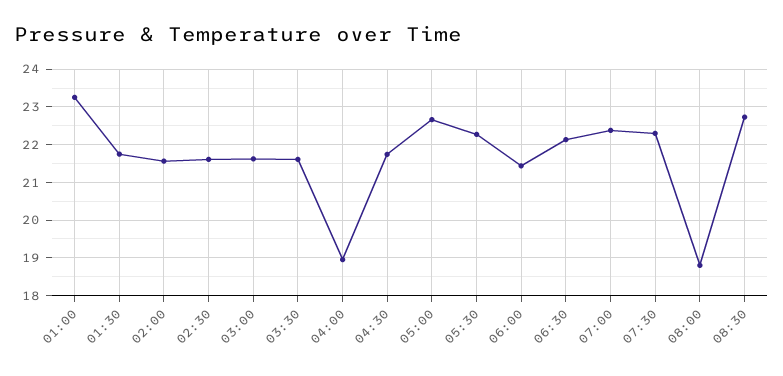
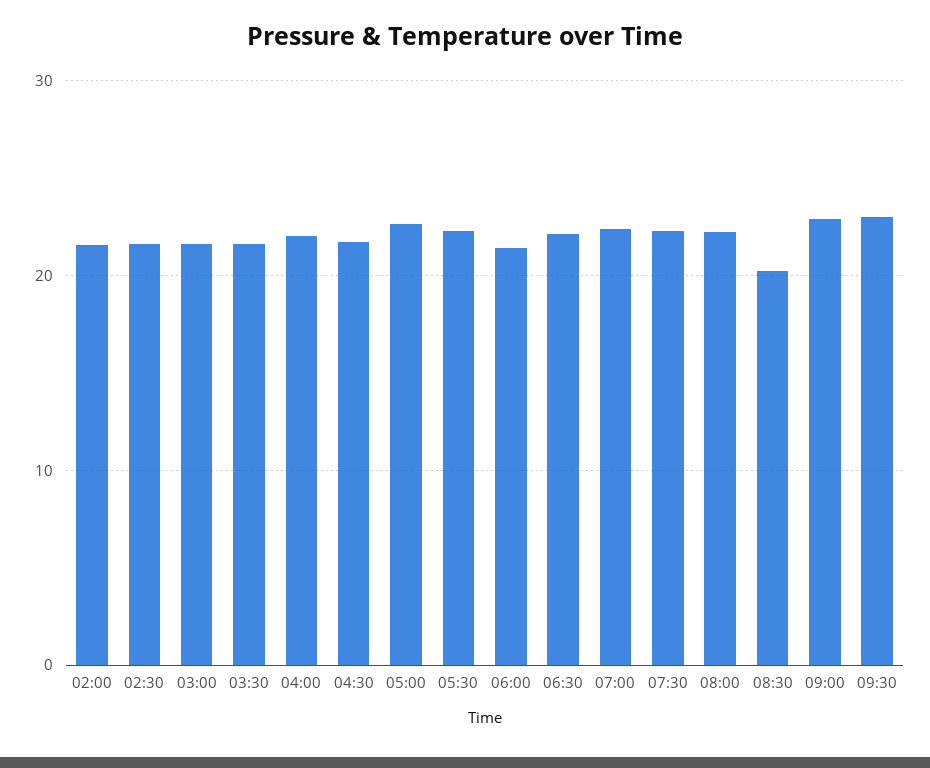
01:00: 23.2 -> none
01:30: 21.8 -> none
04:00: 19 -> 22
08:00: 18.8 -> 22
08:30: 22.8 -> 20
09:00: none -> 23
09:30: none -> 23

